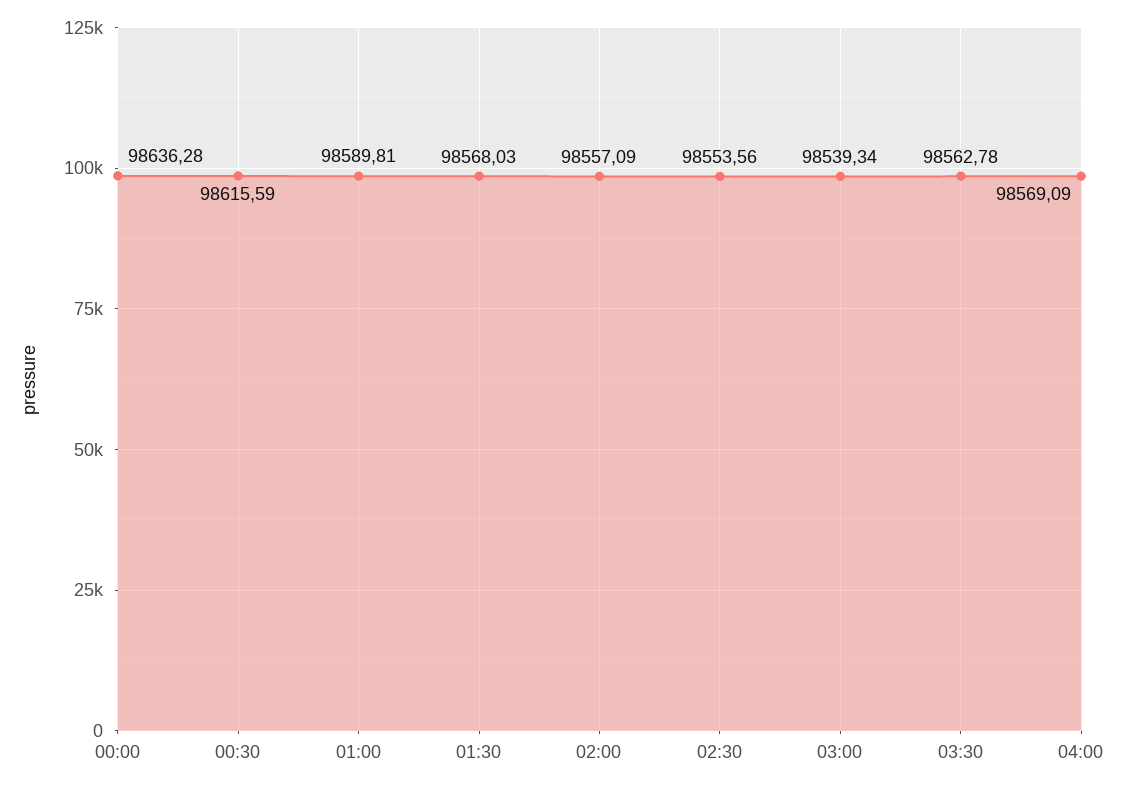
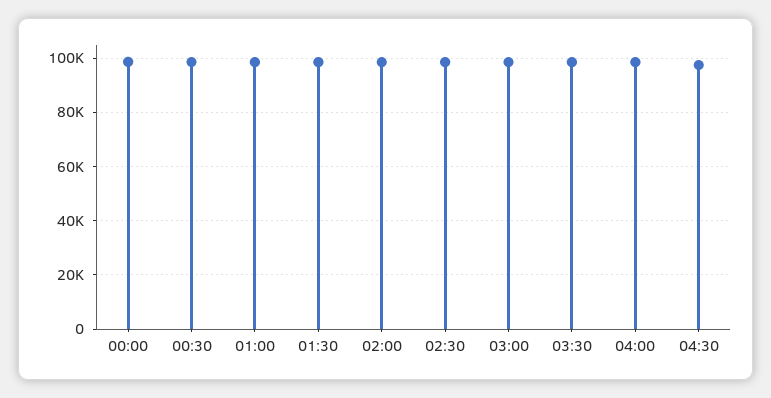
04:30: none -> 97500

